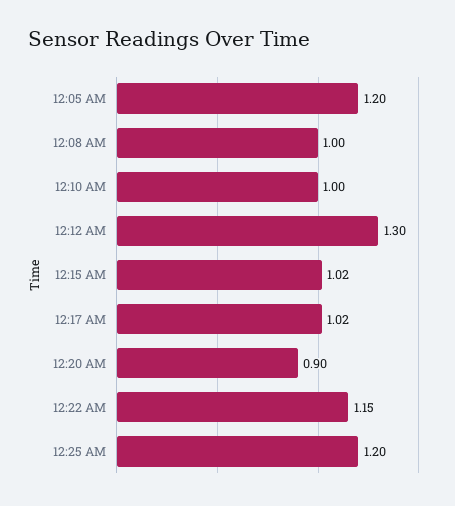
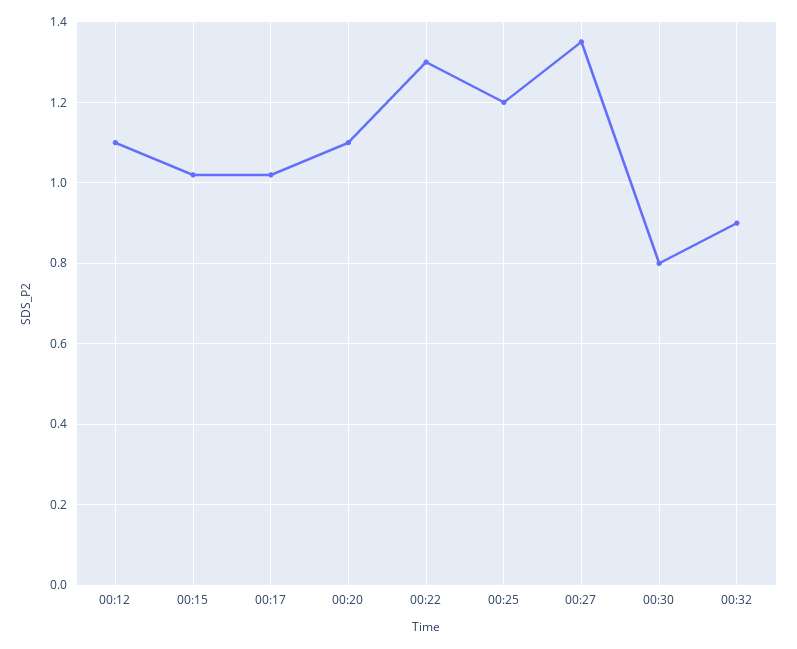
12:05 AM: 1.2 -> none
12:08 AM: 1 -> none
12:10 AM: 1 -> none
12:12 AM: 1.3 -> 1.1
12:20 AM: 0.9 -> 1.1
12:22 AM: 1.15 -> 1.3
00:27: none -> 1.35
00:30: none -> 0.8
00:32: none -> 0.9

